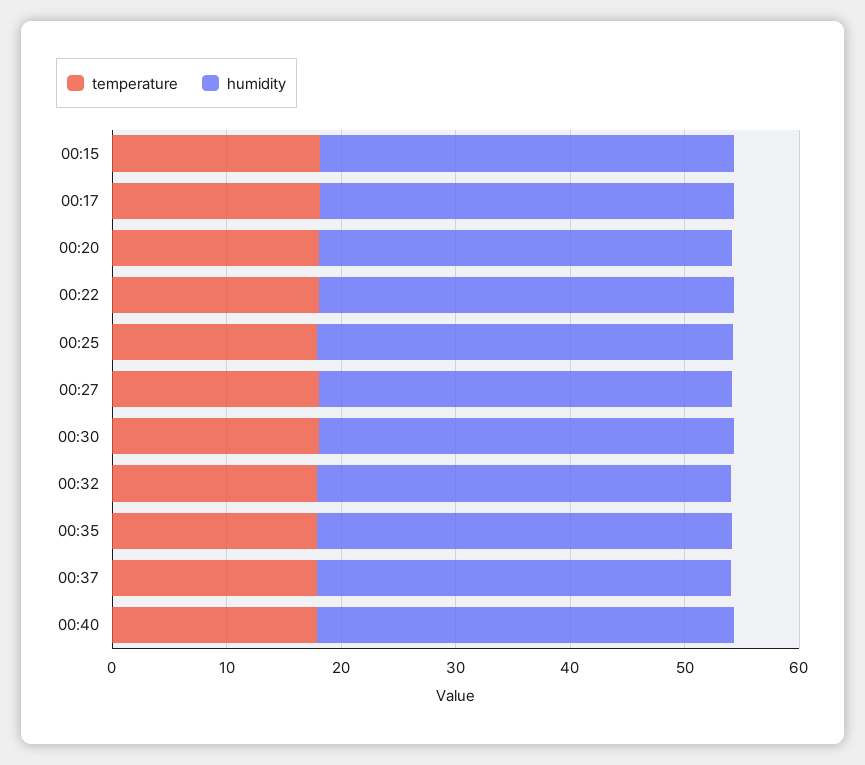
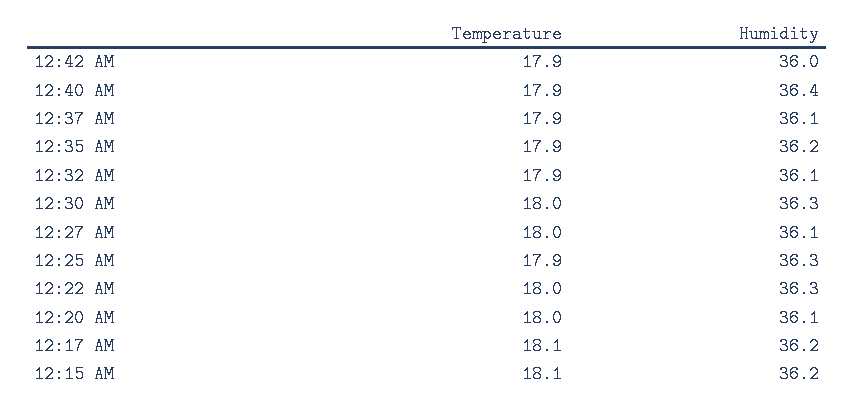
temperature, 12:42 AM: none -> 17.9
humidity, 12:42 AM: none -> 36

